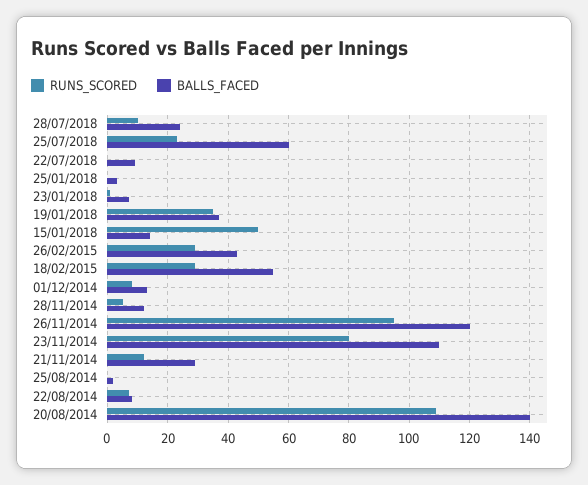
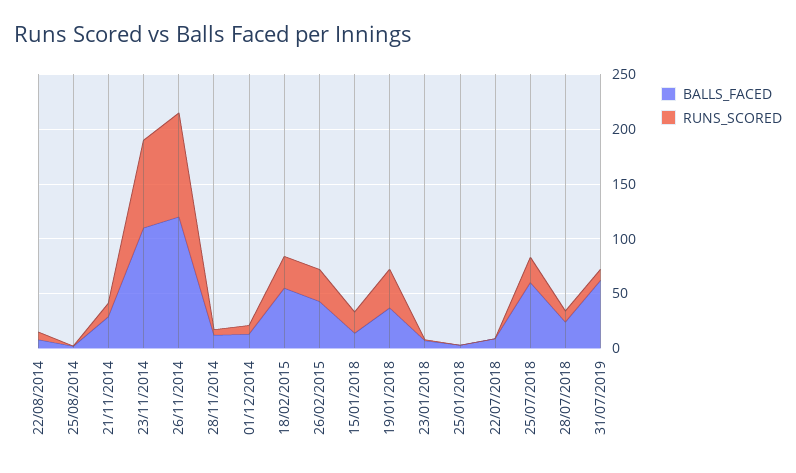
RUNS_SCORED, 15/01/2018: 50 -> 20
RUNS_SCORED, 20/08/2014: 110 -> none
BALLS_FACED, 20/08/2014: 140 -> none
BALLS_FACED, 31/07/2019: none -> 60
RUNS_SCORED, 31/07/2019: none -> 10

